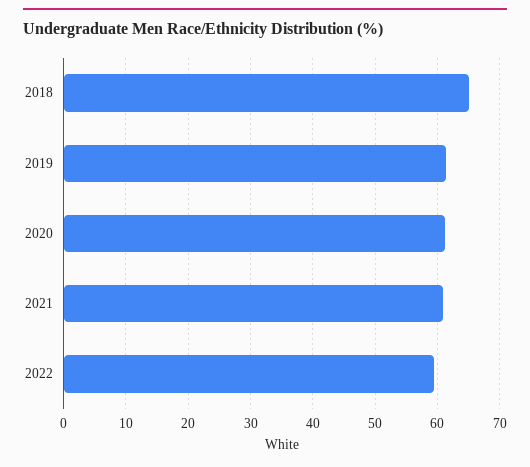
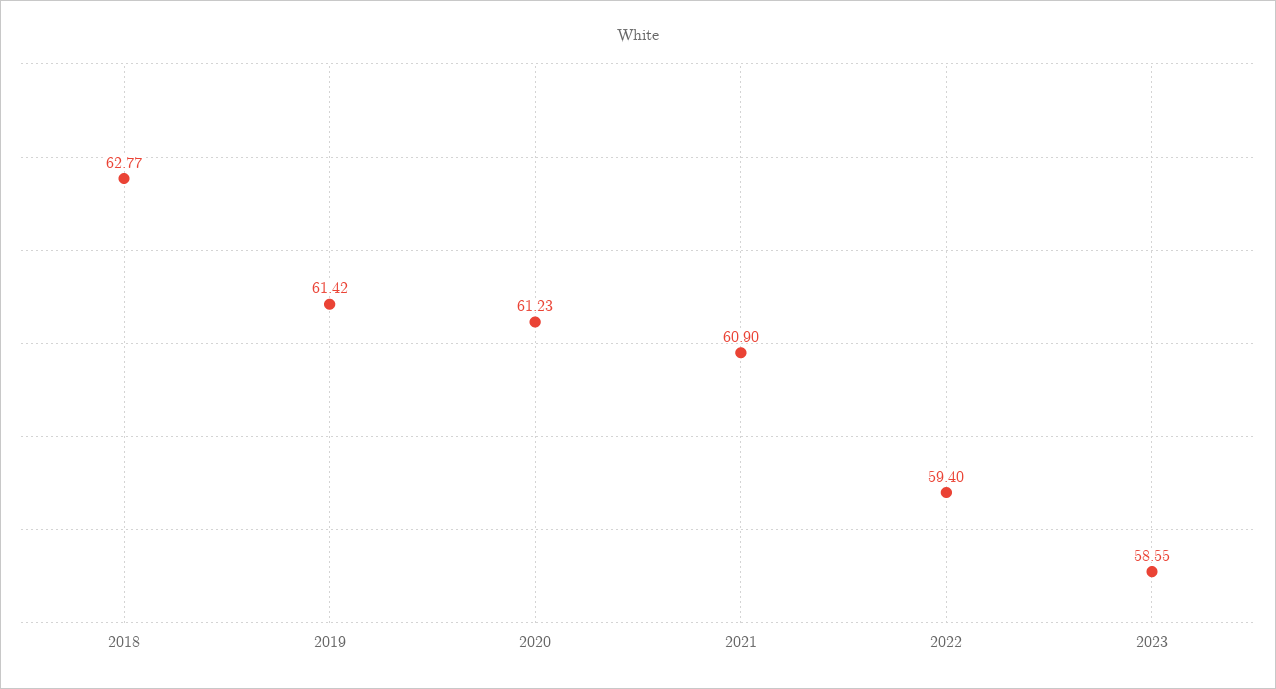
2018: 65 -> 62.77
2023: none -> 58.55

